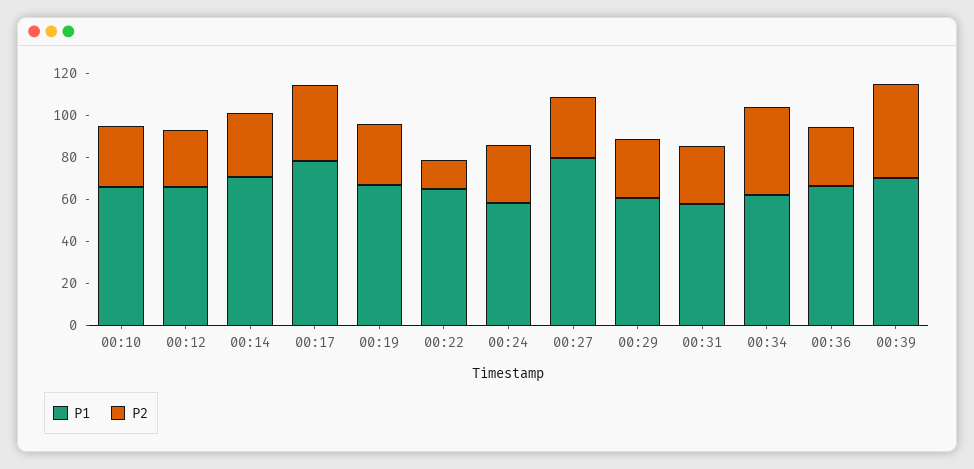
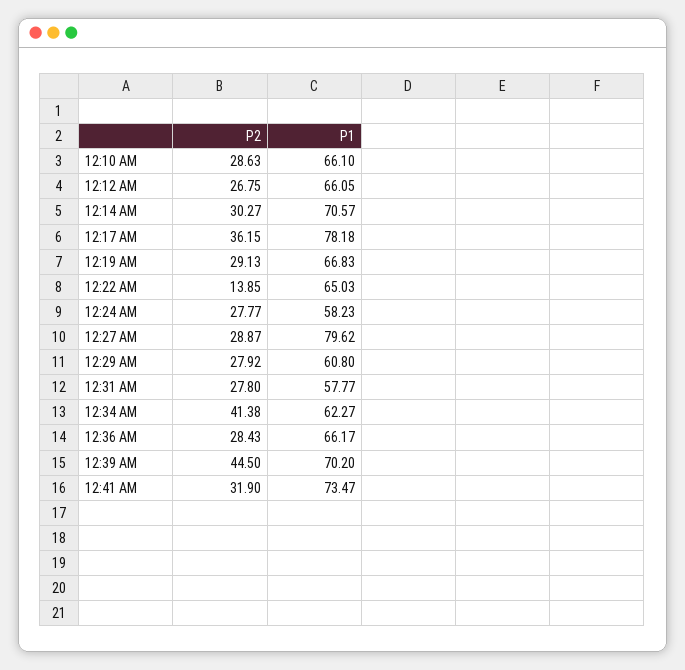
P2, 12:41 AM: none -> 31.9
P1, 12:41 AM: none -> 73.47

